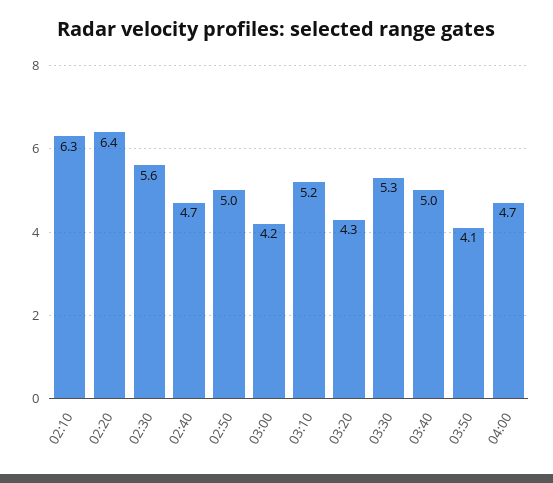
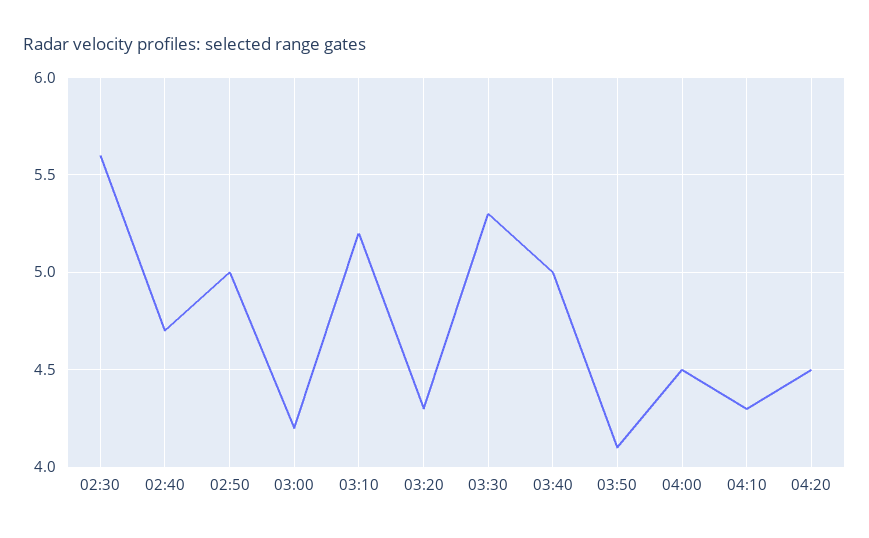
02:10: 6.3 -> none
02:20: 6.4 -> none
04:00: 4.7 -> 4.5
04:10: none -> 4.3
04:20: none -> 4.5

